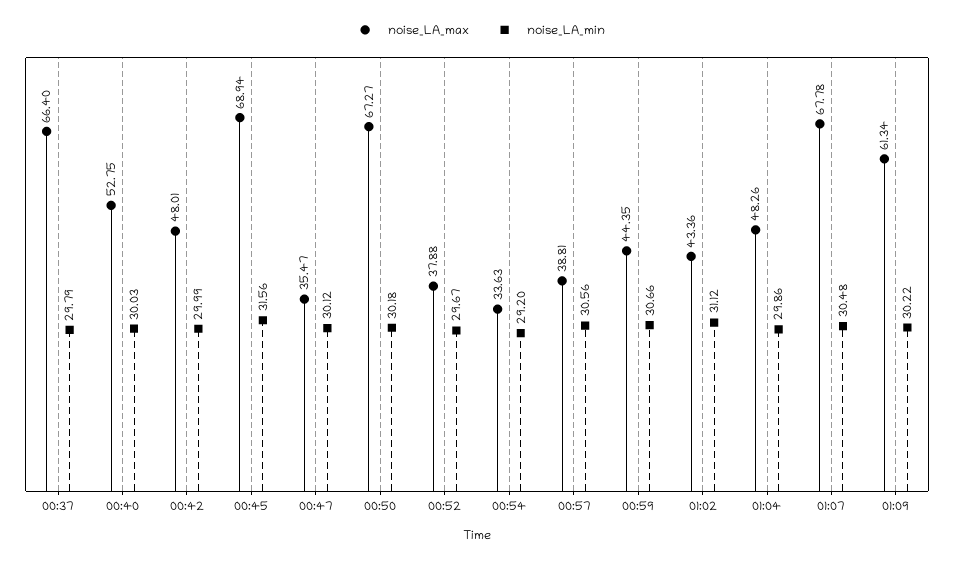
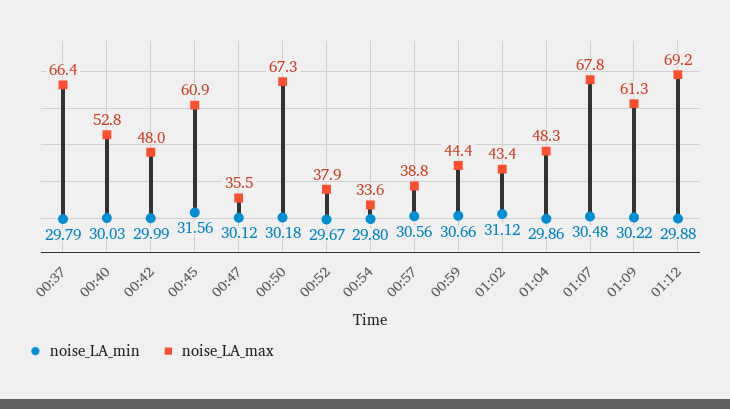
noise_LA_max, 00:45: 68.94 -> 60.9
noise_LA_min, 00:54: 29.2 -> 29.8
noise_LA_min, 01:12: none -> 29.88
noise_LA_max, 01:12: none -> 69.2

